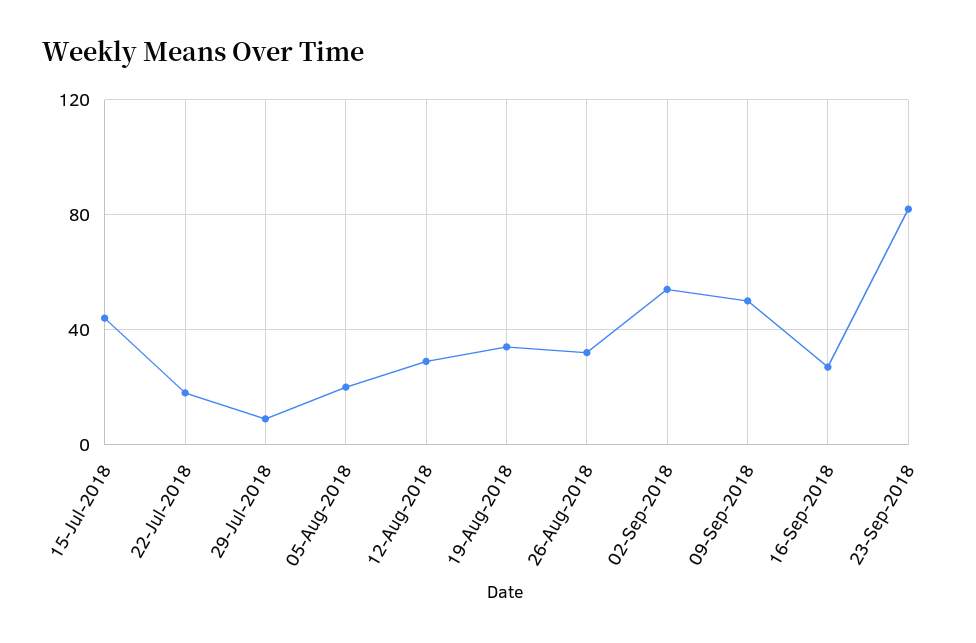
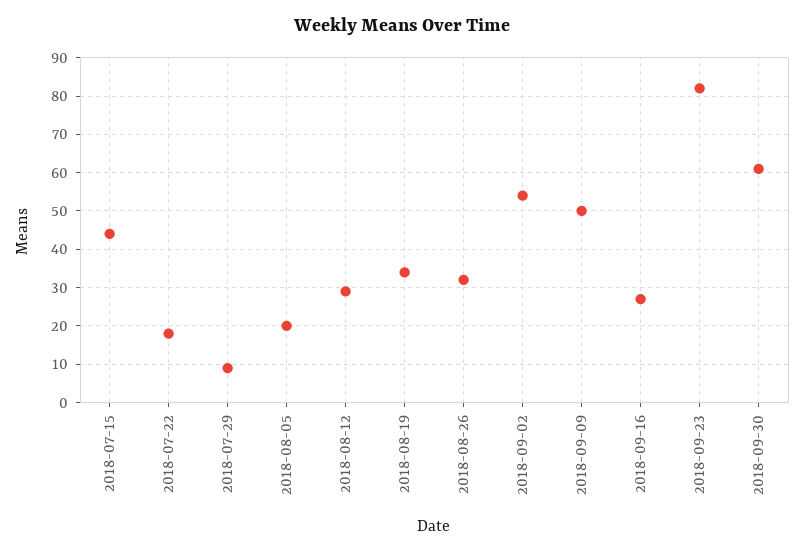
2018-09-30: none -> 60

